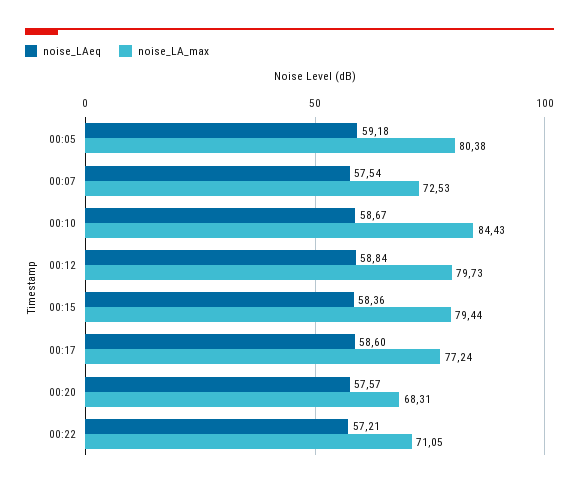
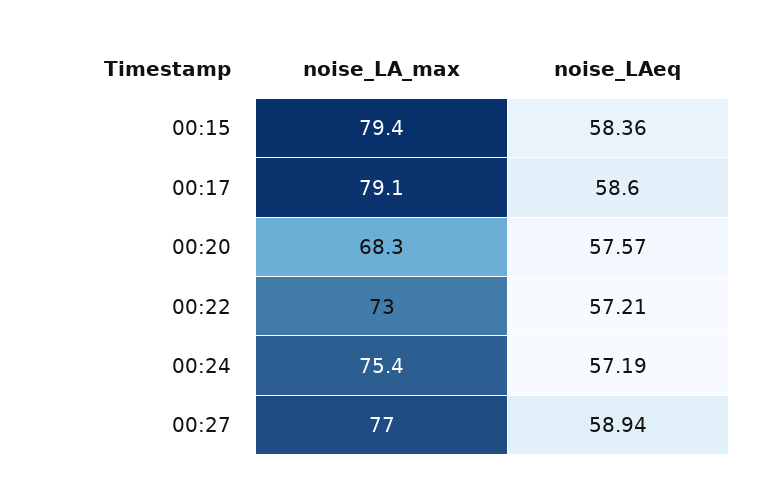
noise_LAeq, 00:05: 59.18 -> none
noise_LA_max, 00:05: 80.38 -> none
noise_LAeq, 00:07: 57.54 -> none
noise_LA_max, 00:07: 72.53 -> none
noise_LAeq, 00:10: 58.67 -> none
noise_LA_max, 00:10: 84.43 -> none
noise_LAeq, 00:12: 58.84 -> none
noise_LA_max, 00:12: 79.73 -> none
noise_LA_max, 00:17: 77.24 -> 79.1
noise_LA_max, 00:22: 71.05 -> 73
noise_LA_max, 00:24: none -> 75.4
noise_LAeq, 00:24: none -> 57.19
noise_LA_max, 00:27: none -> 77
noise_LAeq, 00:27: none -> 58.94

